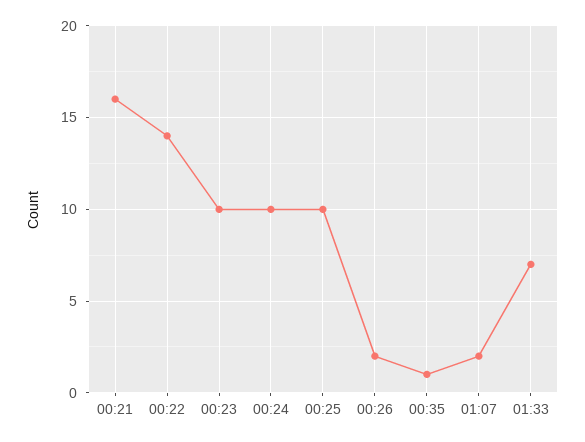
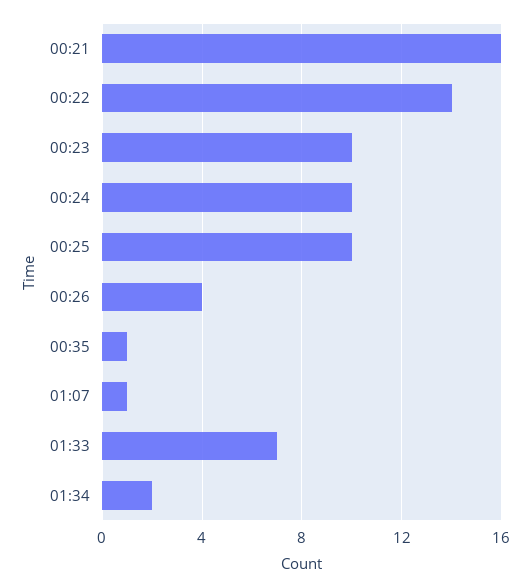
00:26: 2 -> 4
01:07: 2 -> 1
01:34: none -> 2

